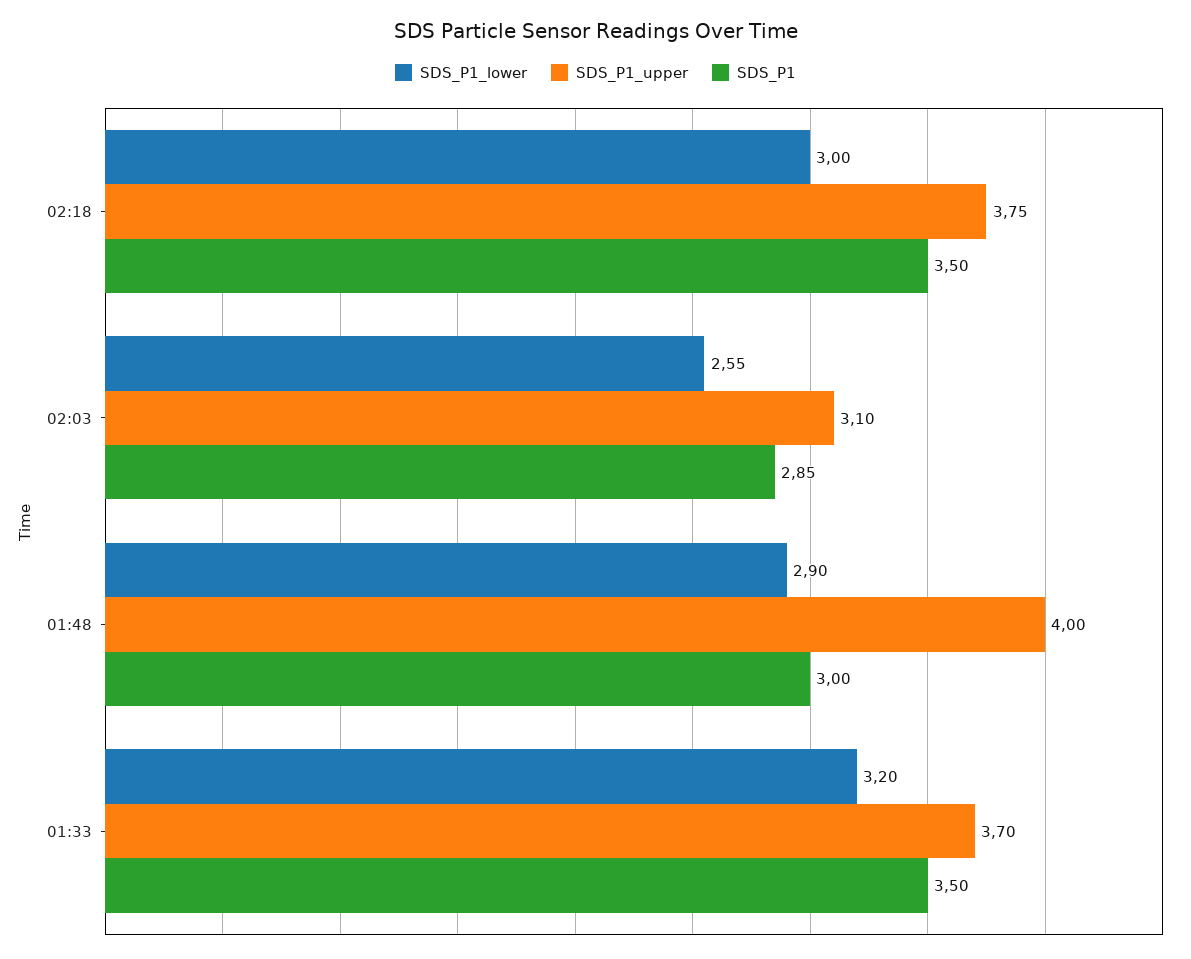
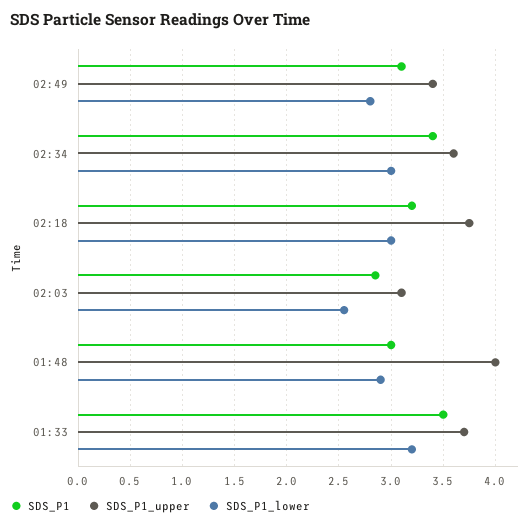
SDS_P1, 02:18: 3.5 -> 3.2
SDS_P1, 02:49: none -> 3.1
SDS_P1_upper, 02:49: none -> 3.4
SDS_P1_lower, 02:49: none -> 2.8
SDS_P1, 02:34: none -> 3.4
SDS_P1_upper, 02:34: none -> 3.6
SDS_P1_lower, 02:34: none -> 3

